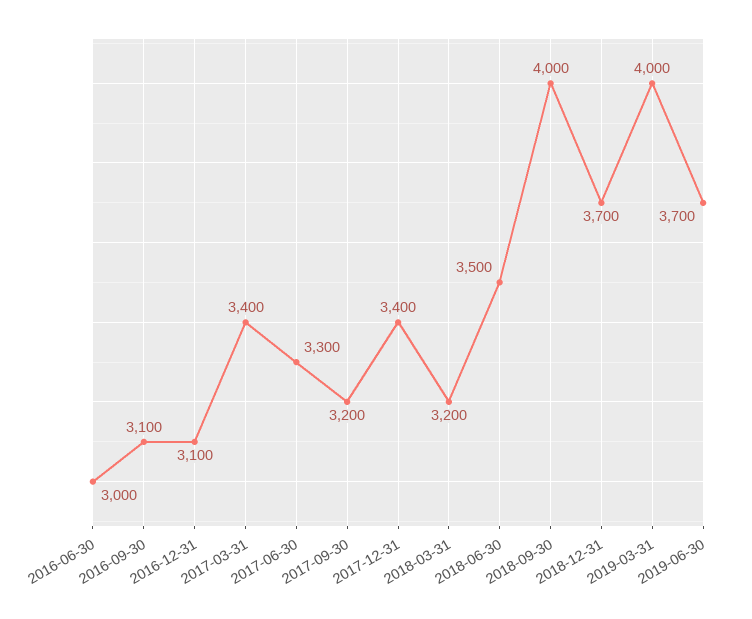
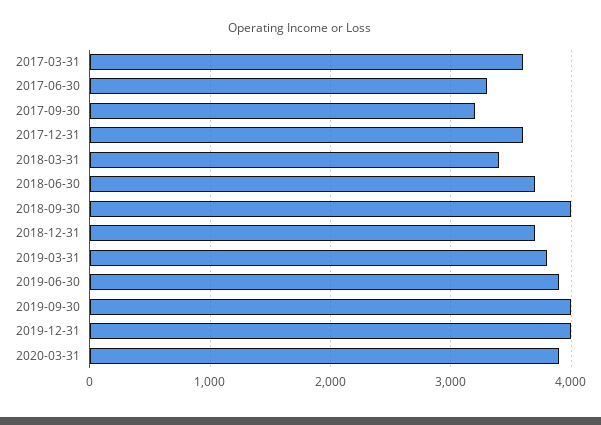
2016-06-30: 3000 -> none
2016-09-30: 3100 -> none
2016-12-31: 3100 -> none
2017-03-31: 3400 -> 3600
2017-12-31: 3400 -> 3600
2018-03-31: 3200 -> 3400
2018-06-30: 3500 -> 3700
2019-03-31: 4000 -> 3800
2019-06-30: 3700 -> 3900
2019-09-30: none -> 4000
2019-12-31: none -> 4000
2020-03-31: none -> 3900

